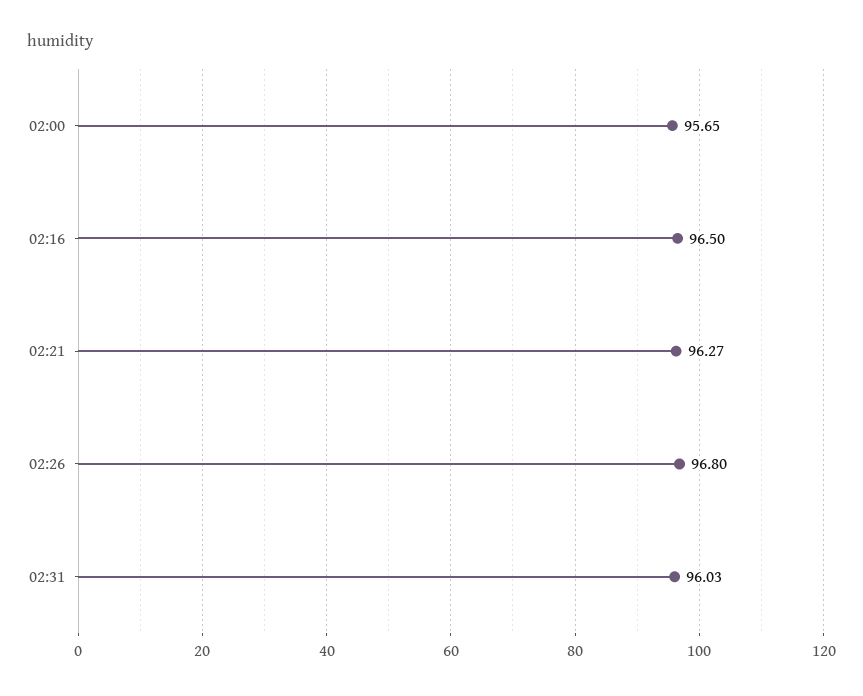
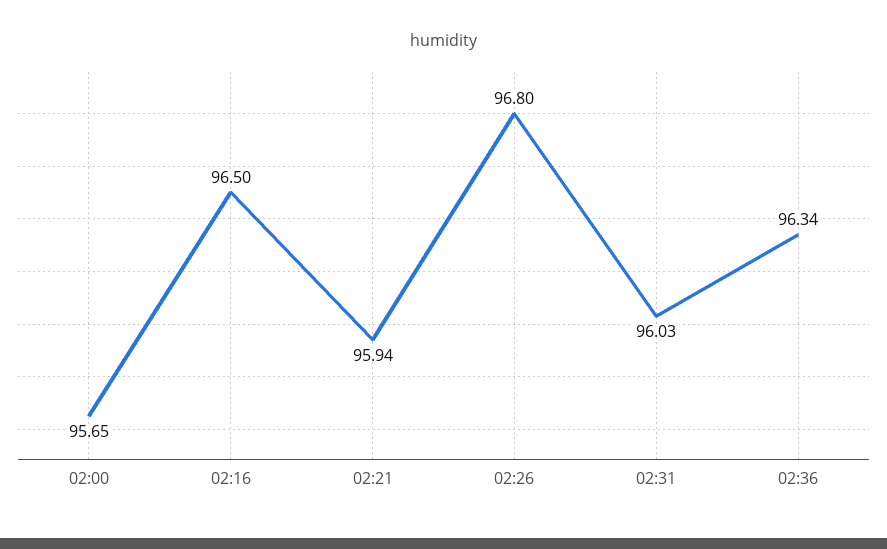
02:21: 96.27 -> 95.94
02:36: none -> 96.34

